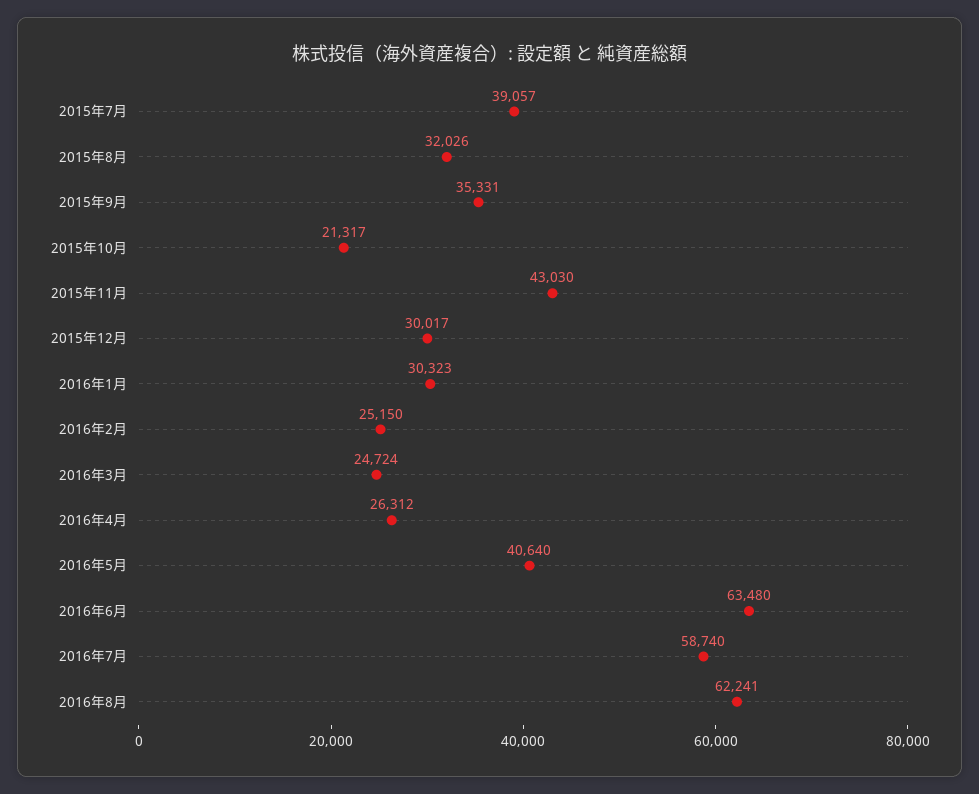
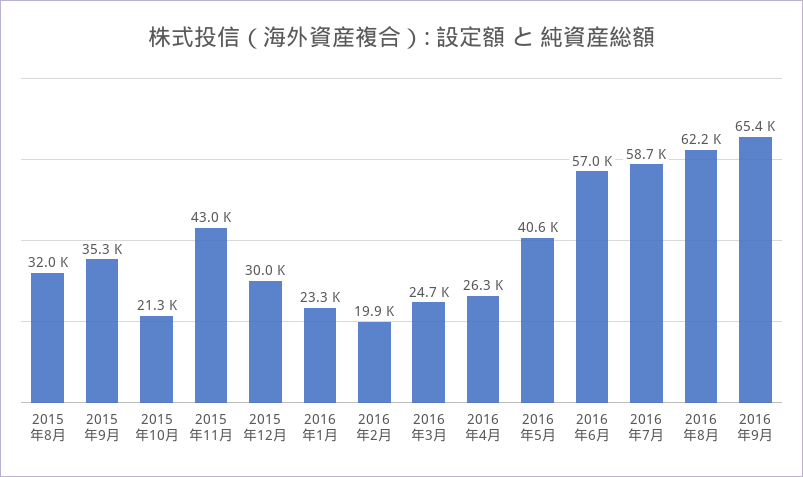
2015年7月: 39057 -> none
2016年1月: 30323 -> 23300
2016年2月: 25150 -> 19900
2016年6月: 63480 -> 57000
2016年9月: none -> 65400

